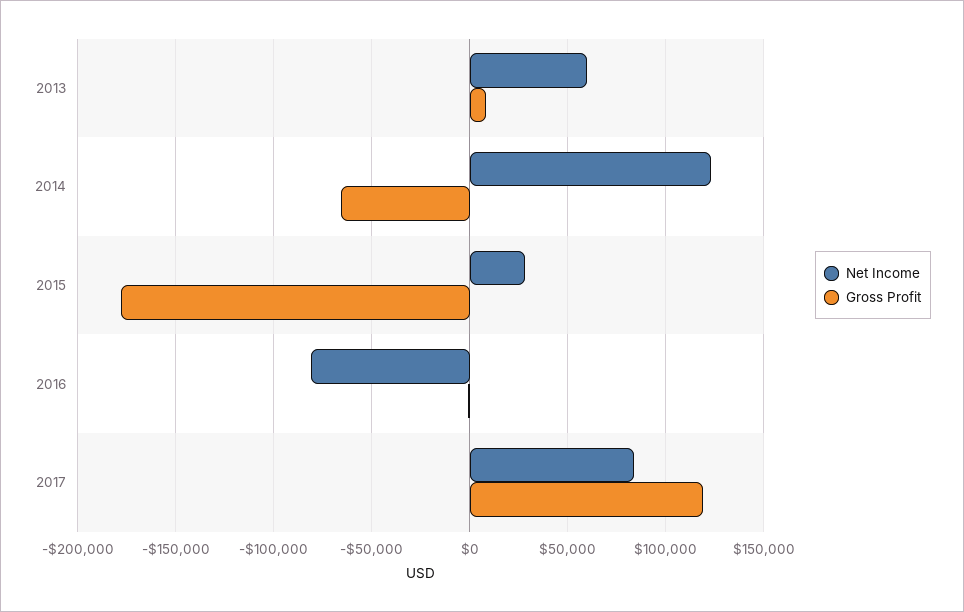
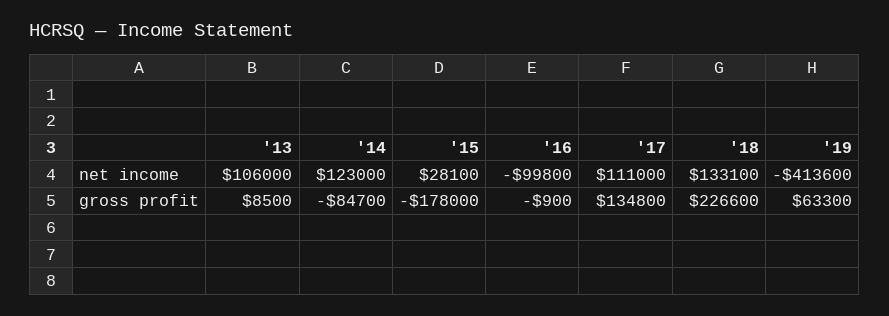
Net Income, 2013: 60000 -> 106000
Gross Profit, 2014: -65000 -> -84700
Net Income, 2016: -80000 -> -99800
Net Income, 2017: 85000 -> 111000
Gross Profit, 2017: 120000 -> 134800
Net Income, '18: none -> 133100
Net Income, '19: none -> -413600
Gross Profit, '18: none -> 226600
Gross Profit, '19: none -> 63300

